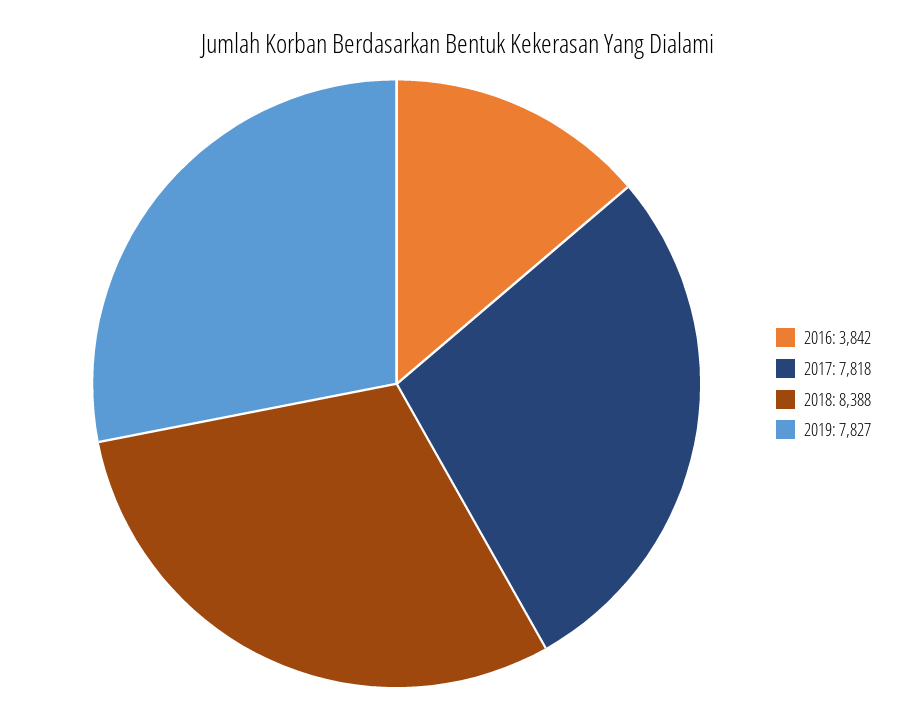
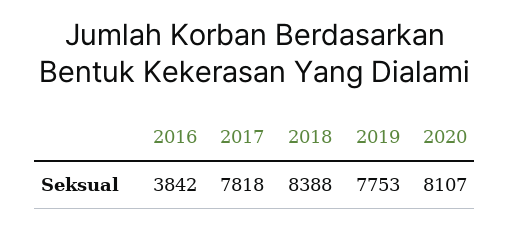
2019: 7827 -> 7753
2020: none -> 8107

